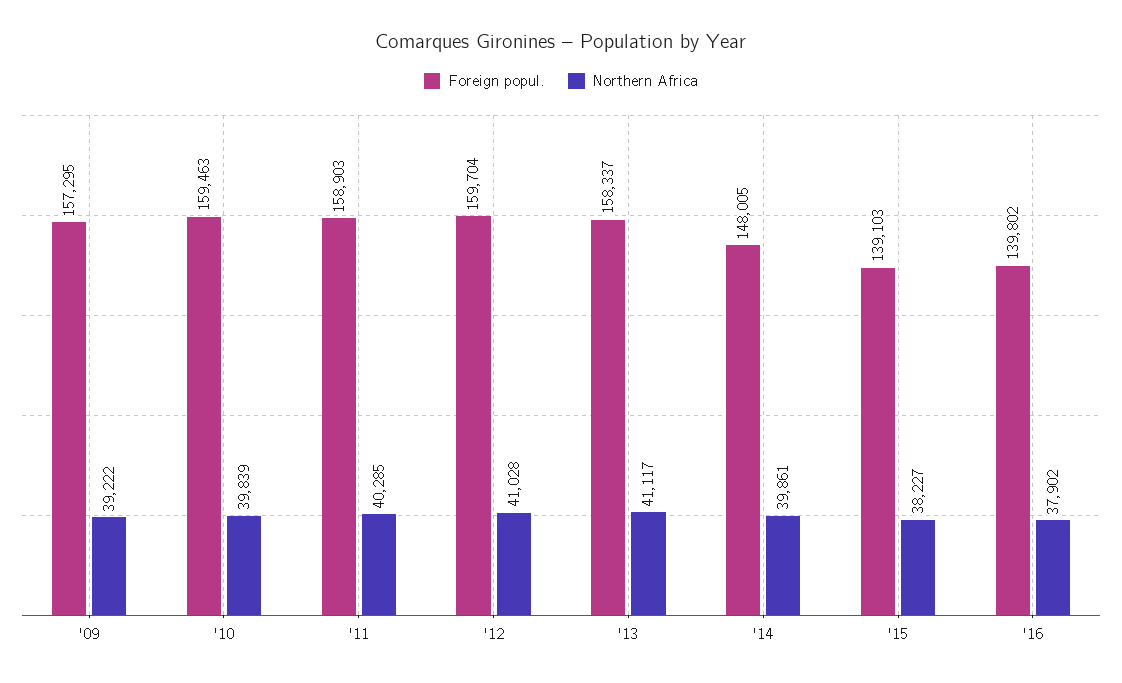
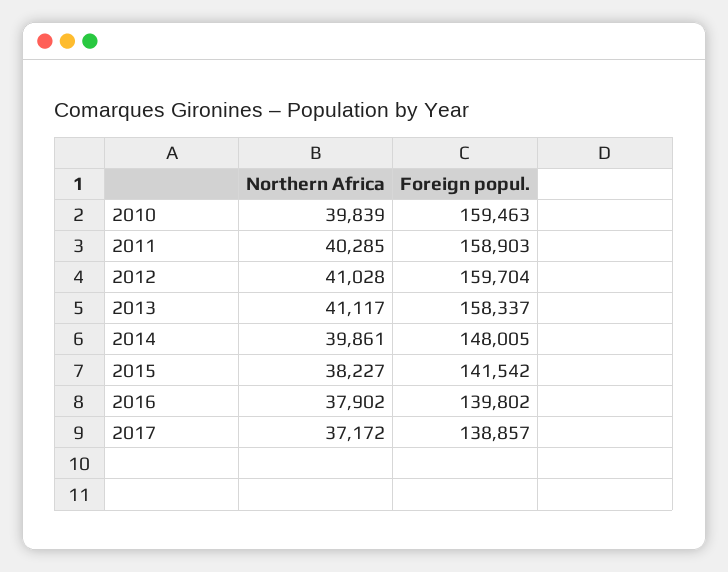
Foreign popul., '09: 157295 -> none
Northern Africa, '09: 39222 -> none
Foreign popul., '15: 139103 -> 141542
Northern Africa, 2017: none -> 37172
Foreign popul., 2017: none -> 138857

